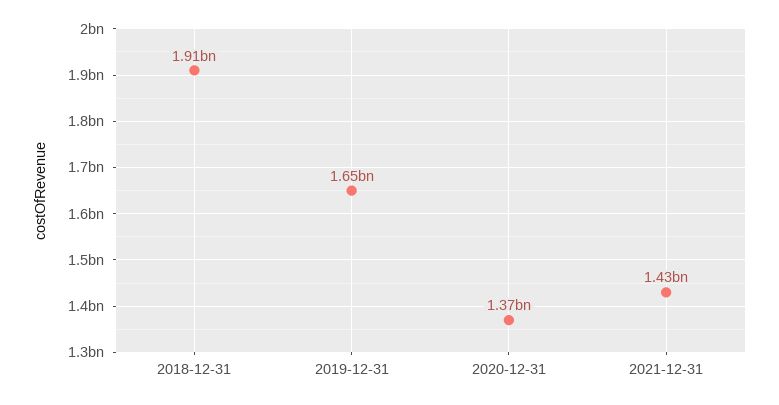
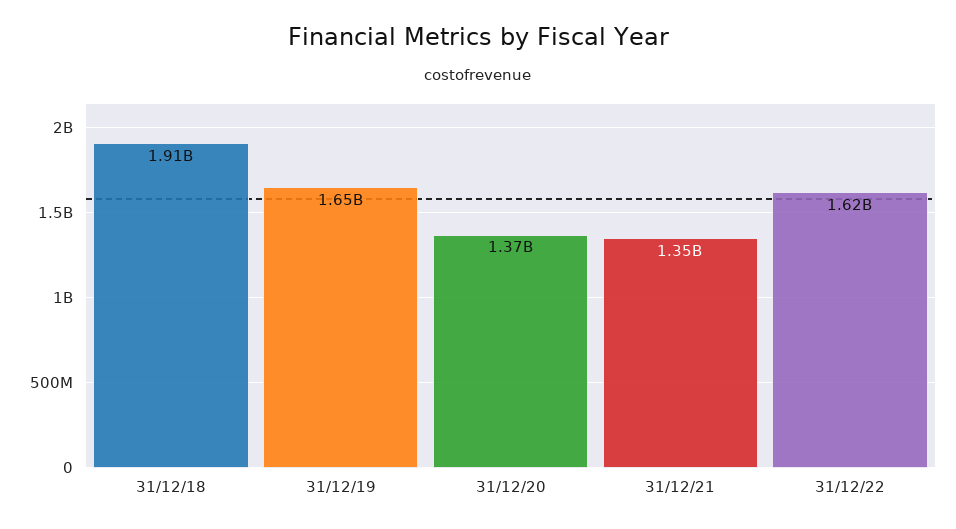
2021-12-31: 1430000000 -> 1350000000
31/12/22: none -> 1620000000

